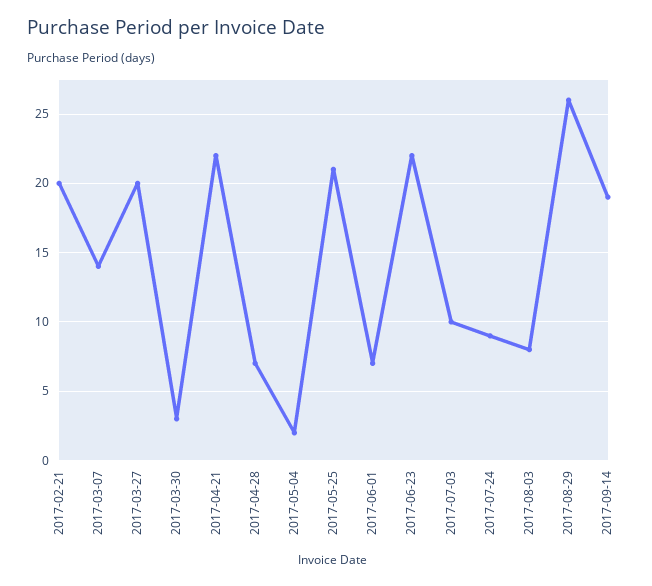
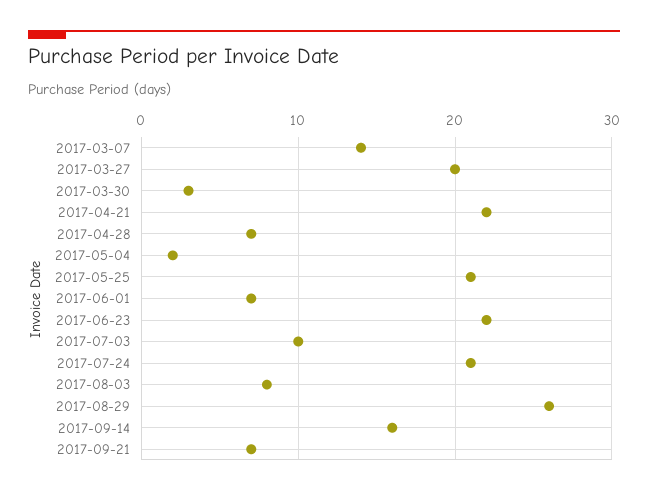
2017-02-21: 20 -> none
2017-07-24: 9 -> 21
2017-09-14: 19 -> 16
2017-09-21: none -> 7

